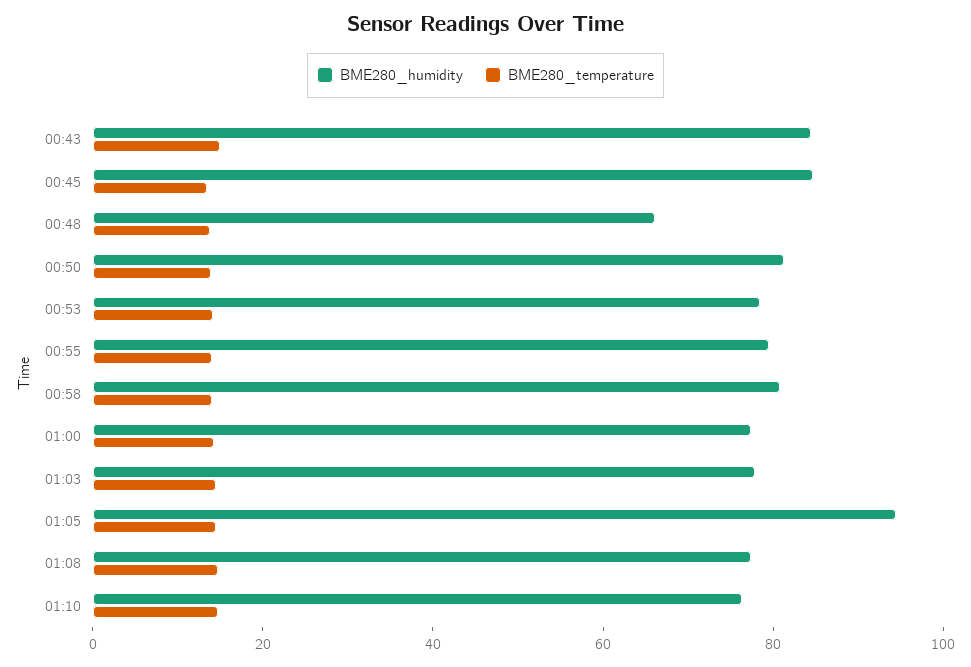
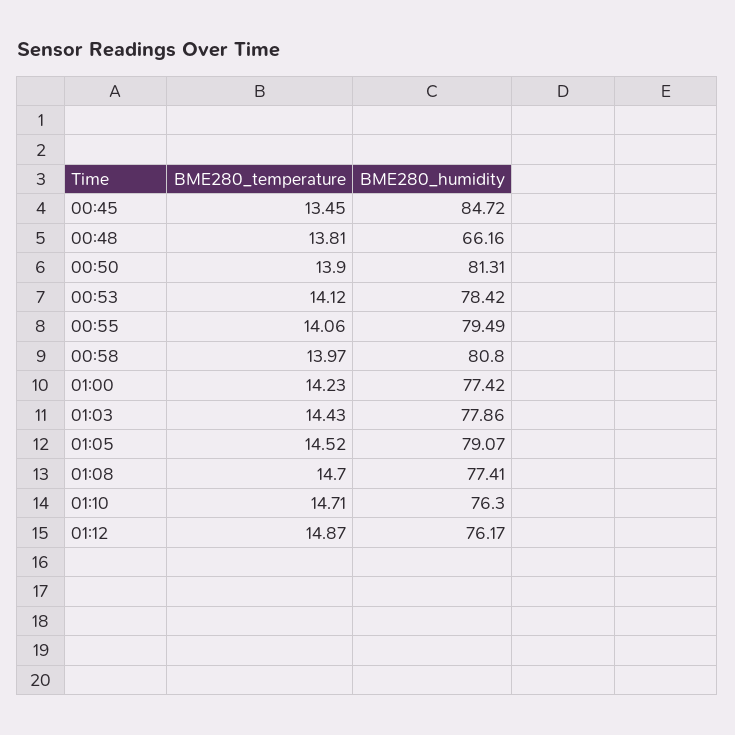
BME280_humidity, 00:43: 85 -> none
BME280_temperature, 00:43: 15 -> none
BME280_humidity, 01:05: 95 -> 79.07
BME280_temperature, 01:12: none -> 14.87
BME280_humidity, 01:12: none -> 76.17

